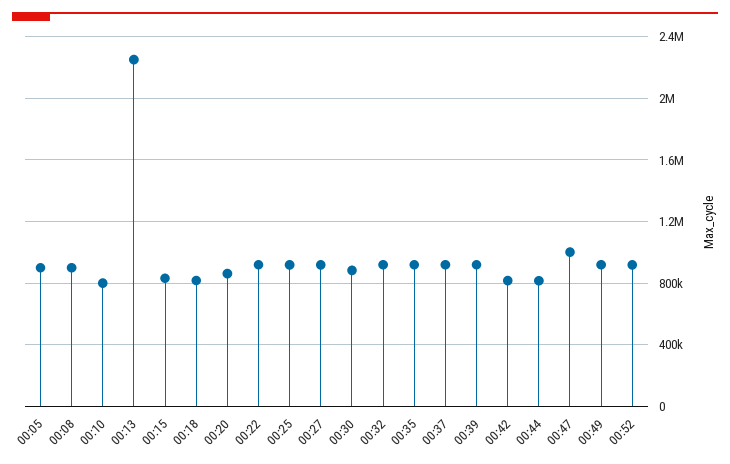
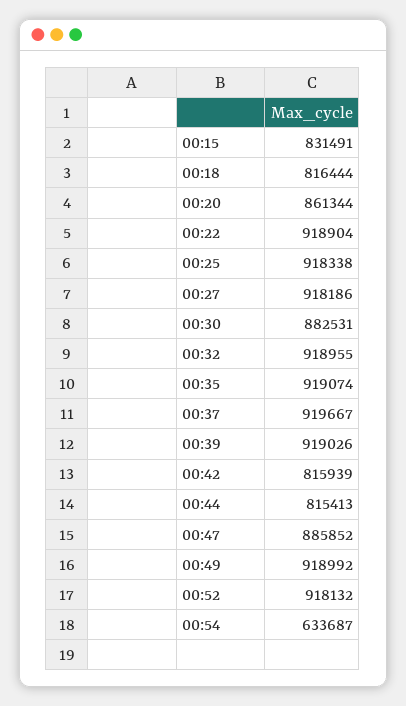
00:05: 900000 -> none
00:08: 900000 -> none
00:10: 800000 -> none
00:13: 2250000 -> none
00:47: 1000000 -> 885852
00:54: none -> 633687

